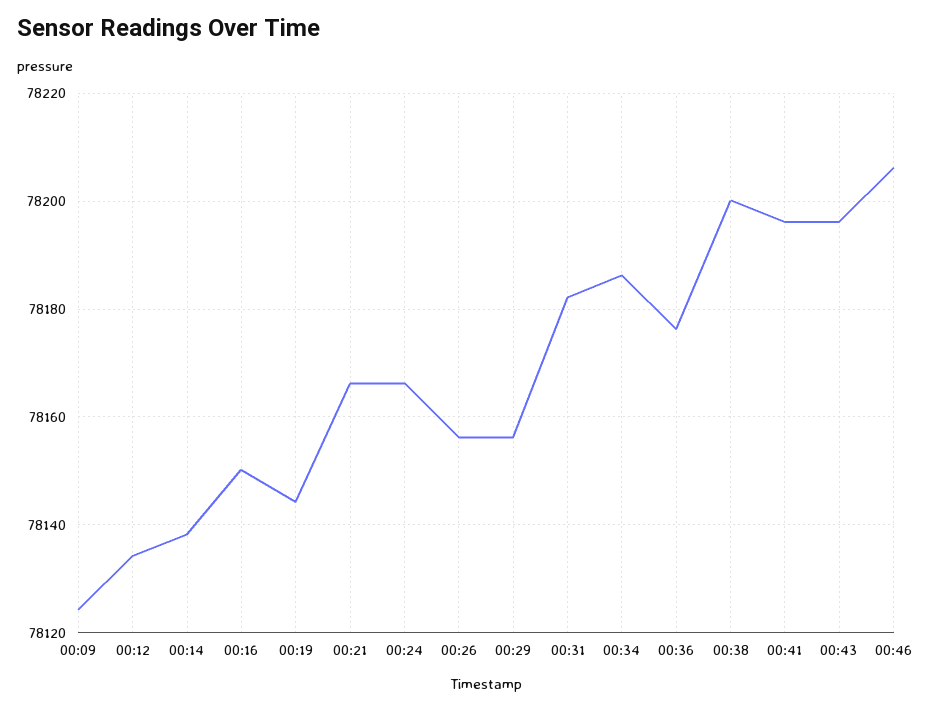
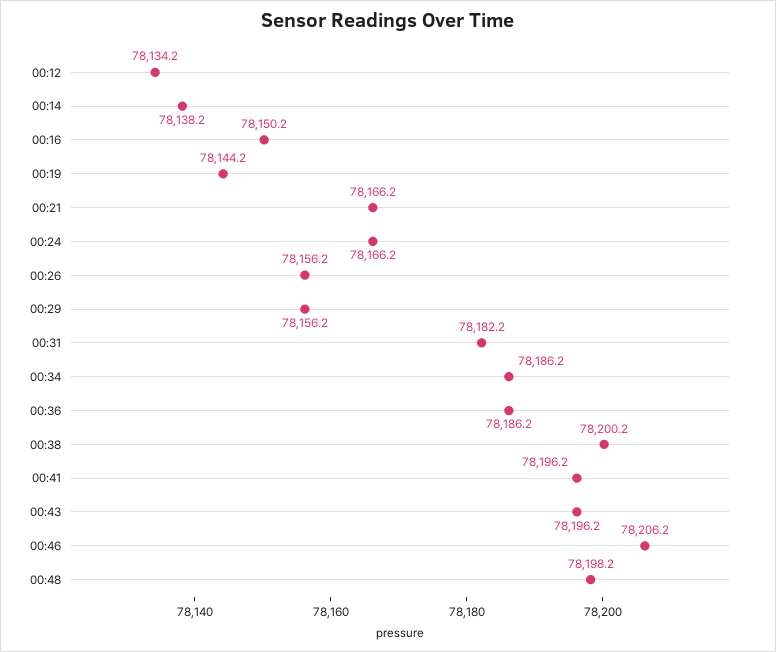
00:09: 78124 -> none
00:36: 78176 -> 78186.2
00:48: none -> 78198.2

